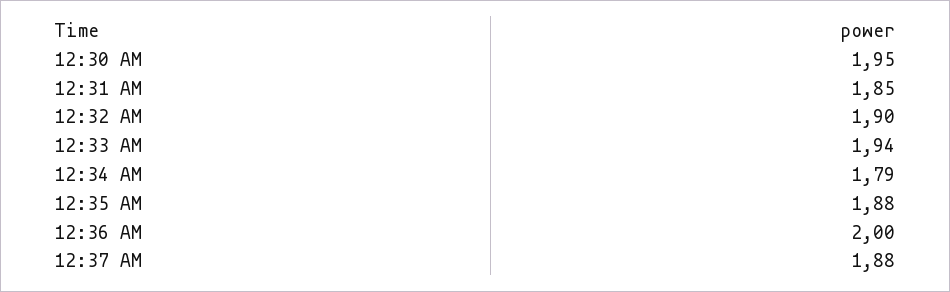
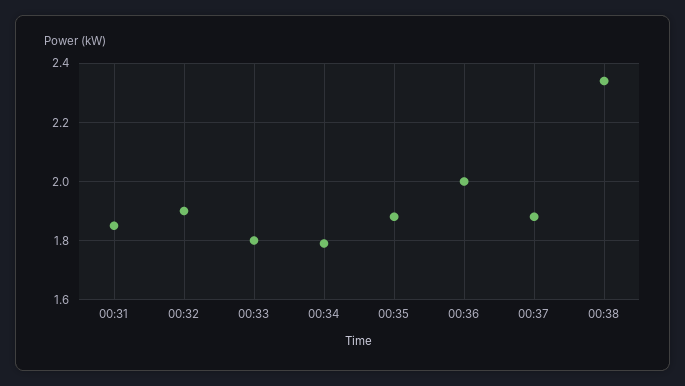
12:30 AM: 1.95 -> none
12:33 AM: 1.94 -> 1.8
00:38: none -> 2.35

